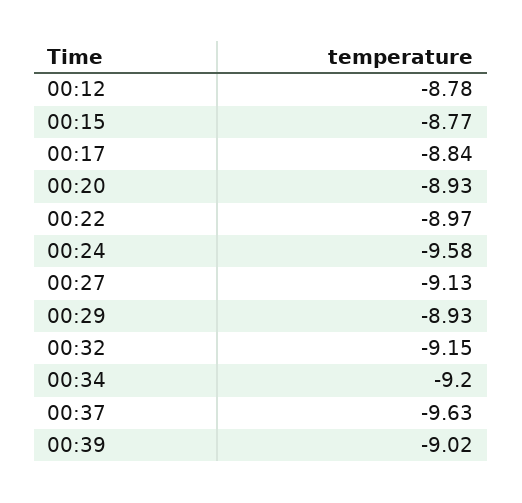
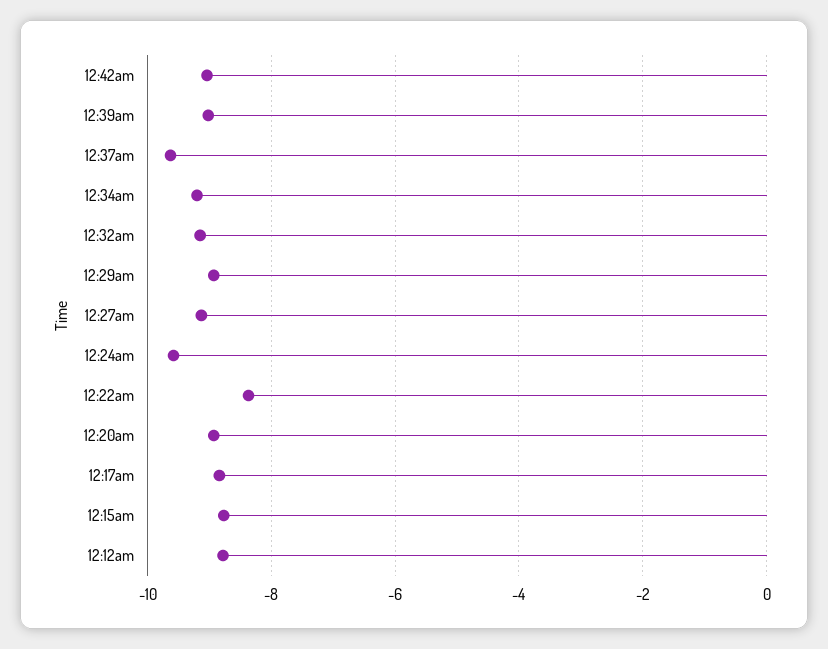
00:22: -8.97 -> -8.4
12:42am: none -> -9

